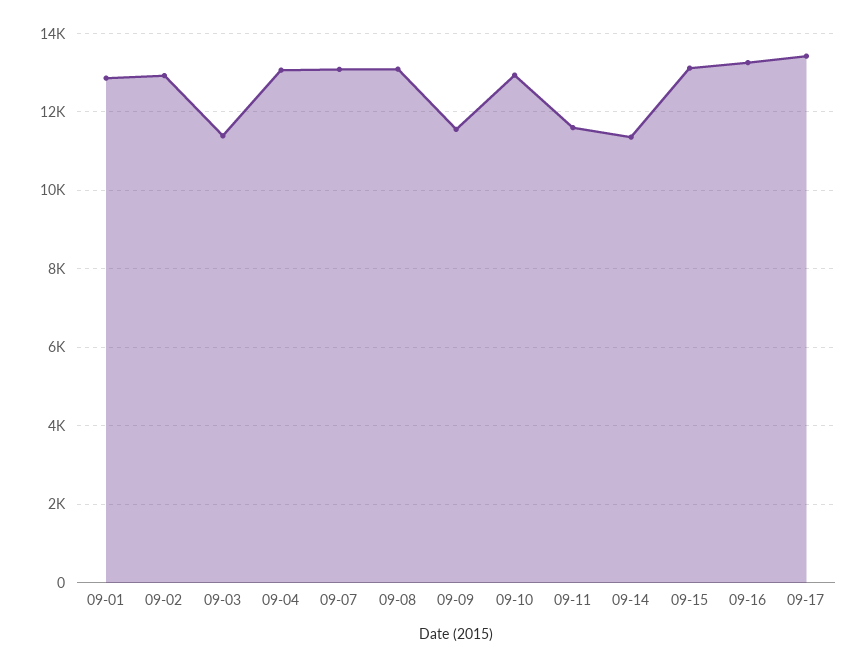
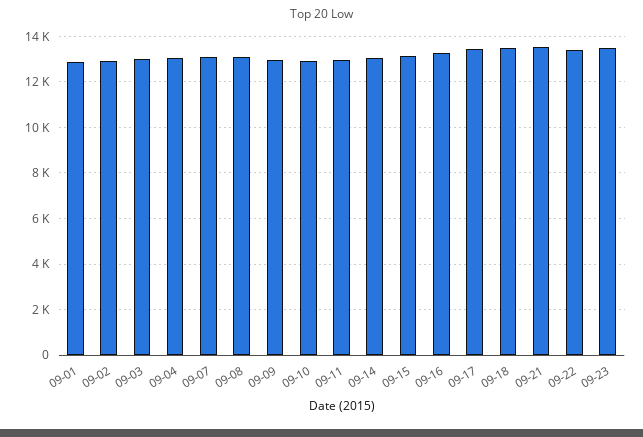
09-03: 11400 -> 13000
09-09: 11600 -> 13000
09-11: 11600 -> 13000
09-14: 11400 -> 13000
09-18: none -> 13500
09-21: none -> 13500
09-22: none -> 13500
09-23: none -> 13500

